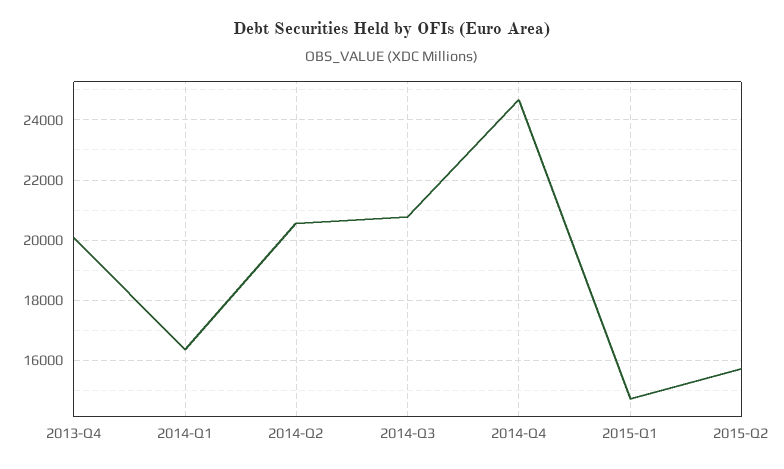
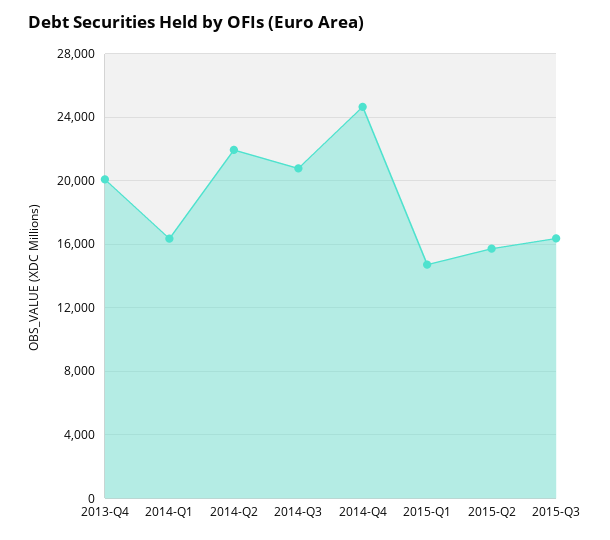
2014-Q2: 20600 -> 22000
2015-Q3: none -> 16500

